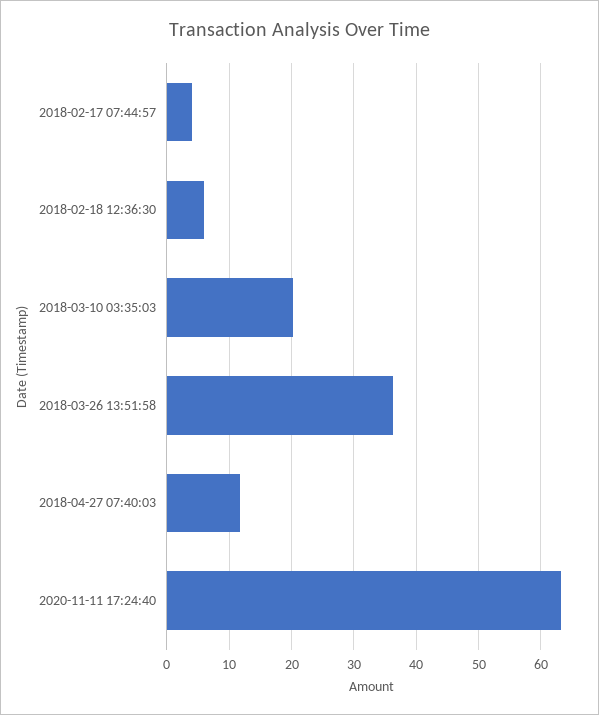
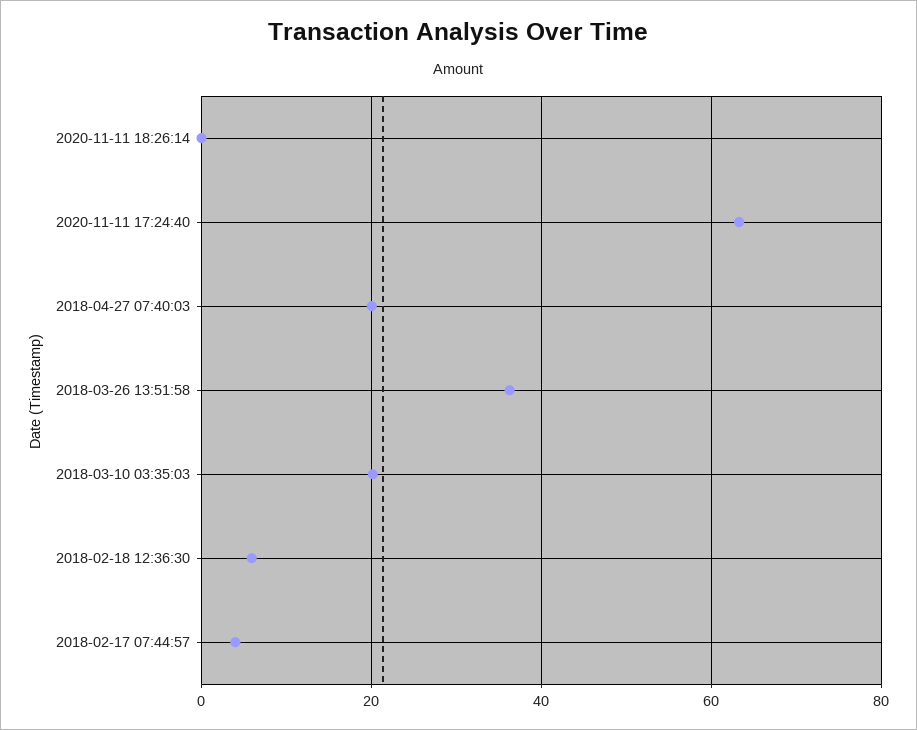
2018-04-27 07:40:03: 12 -> 20
2020-11-11 18:26:14: none -> 0

